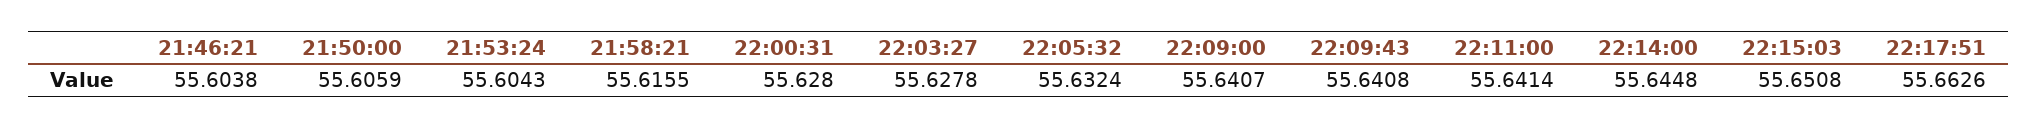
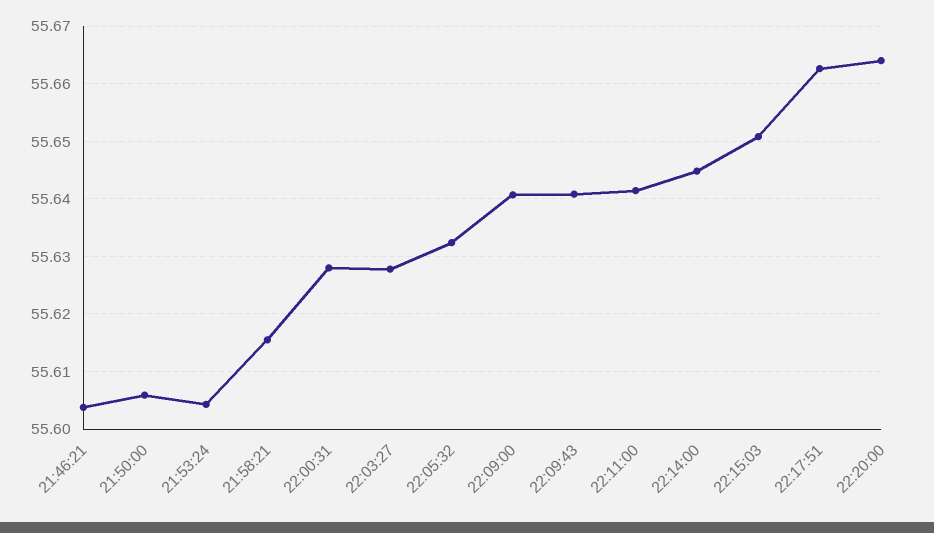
22:20:00: none -> 55.664

